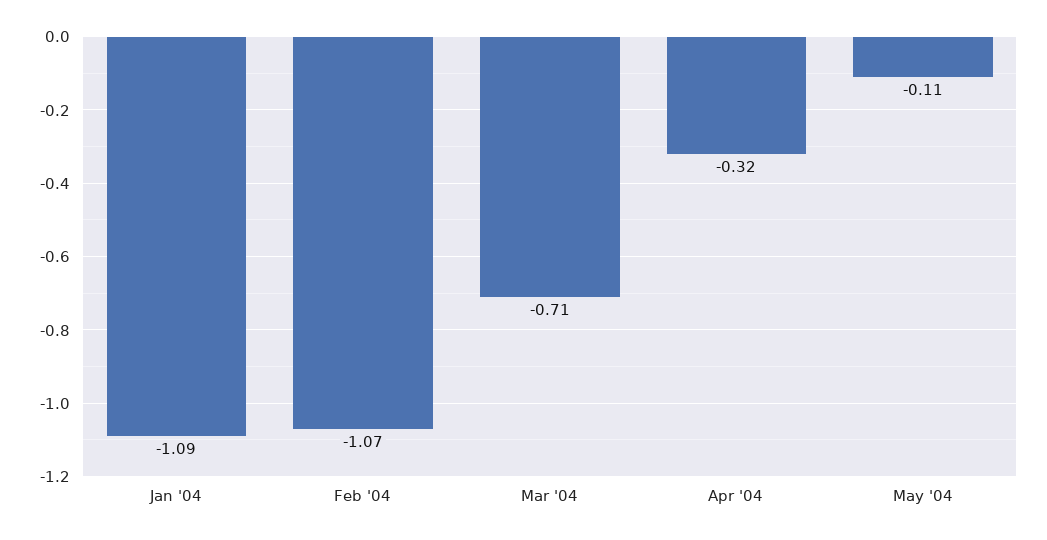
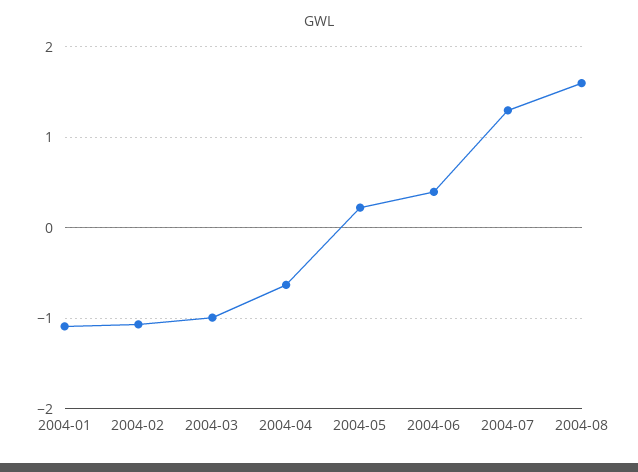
Mar '04: -0.71 -> -1
Apr '04: -0.32 -> -0.6
May '04: -0.11 -> 0.2
2004-06: none -> 0.4
2004-07: none -> 1.3
2004-08: none -> 1.6

